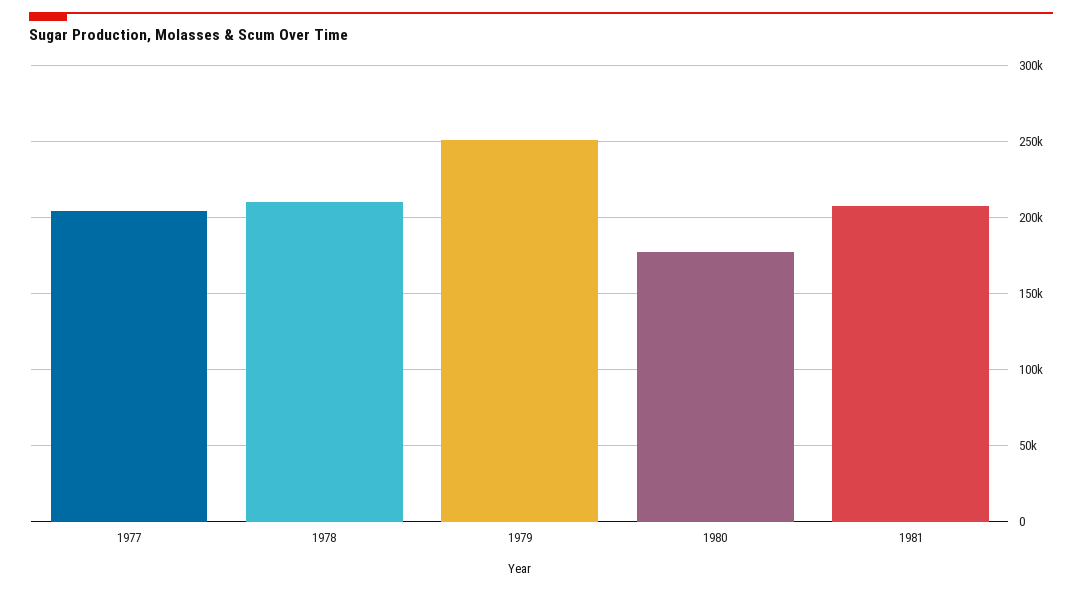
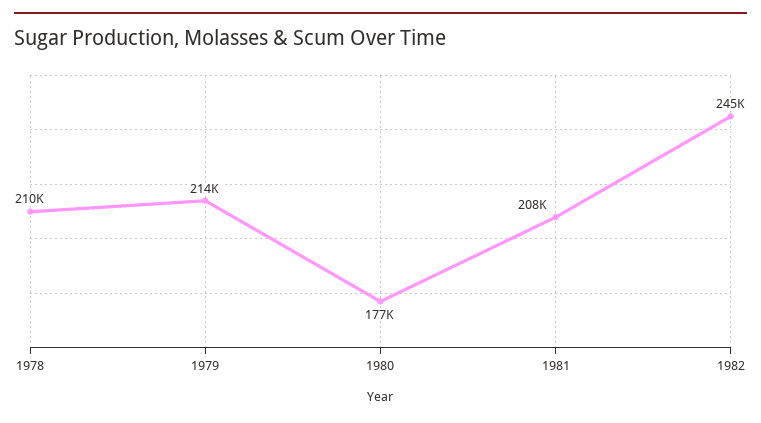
1977: 205000 -> none
1979: 250000 -> 214000
1982: none -> 245000

